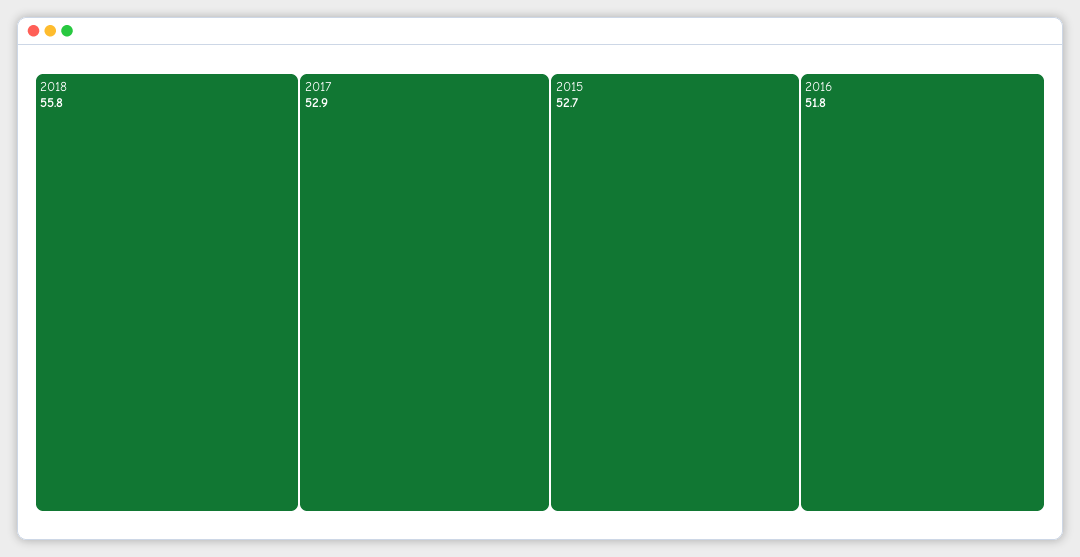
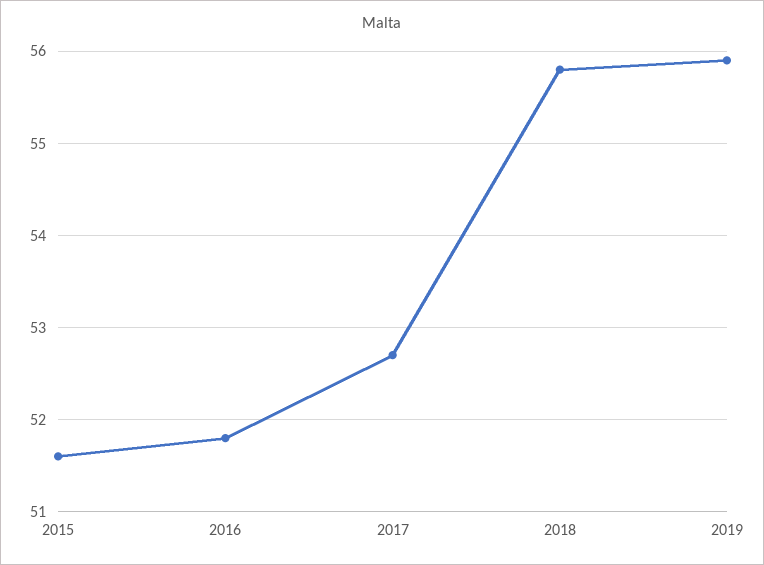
2017: 52.9 -> 52.7
2015: 52.7 -> 51.6
2019: none -> 55.9

